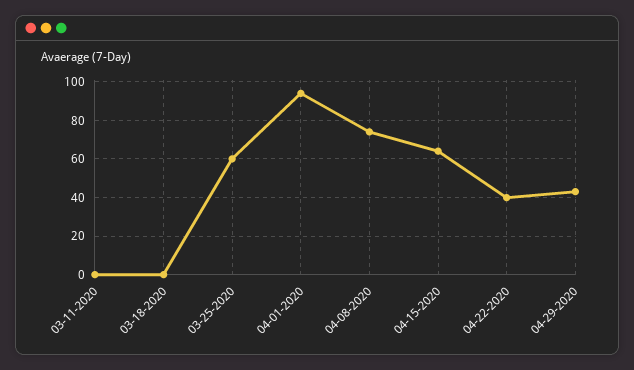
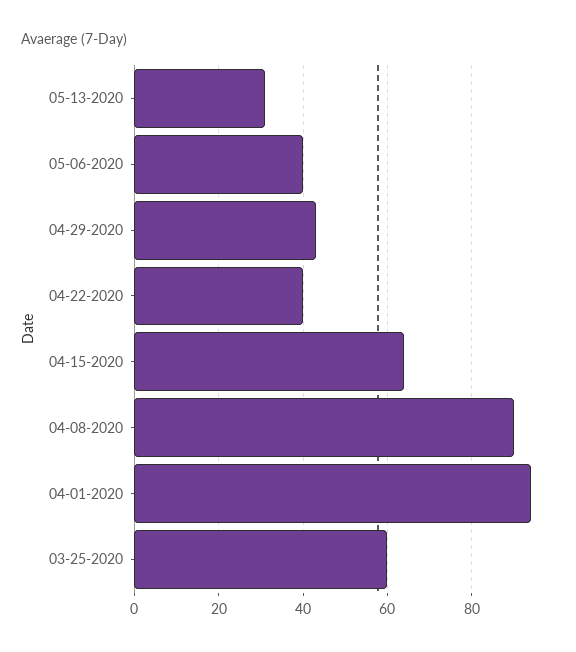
03-11-2020: 0 -> none
03-18-2020: 0 -> none
04-08-2020: 75 -> 90
05-13-2020: none -> 30
05-06-2020: none -> 40

